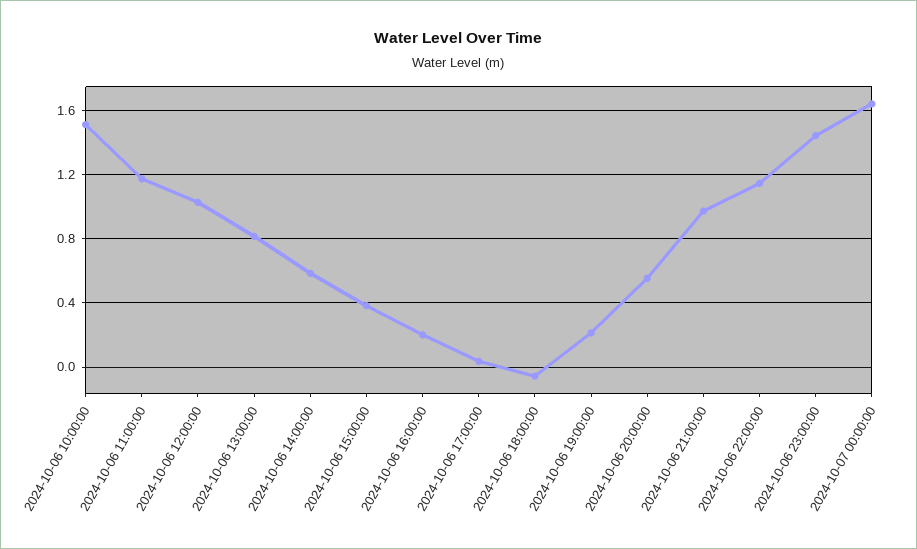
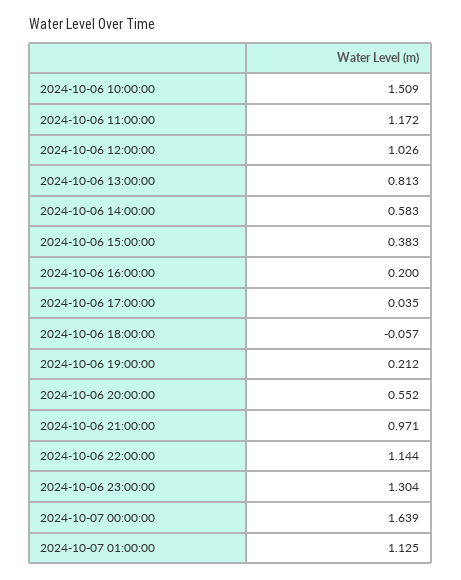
2024-10-06 23:00:00: 1.45 -> 1.304
2024-10-07 01:00:00: none -> 1.125

